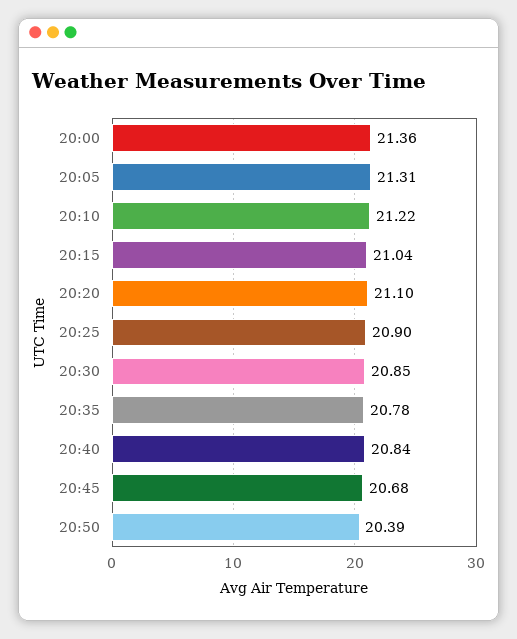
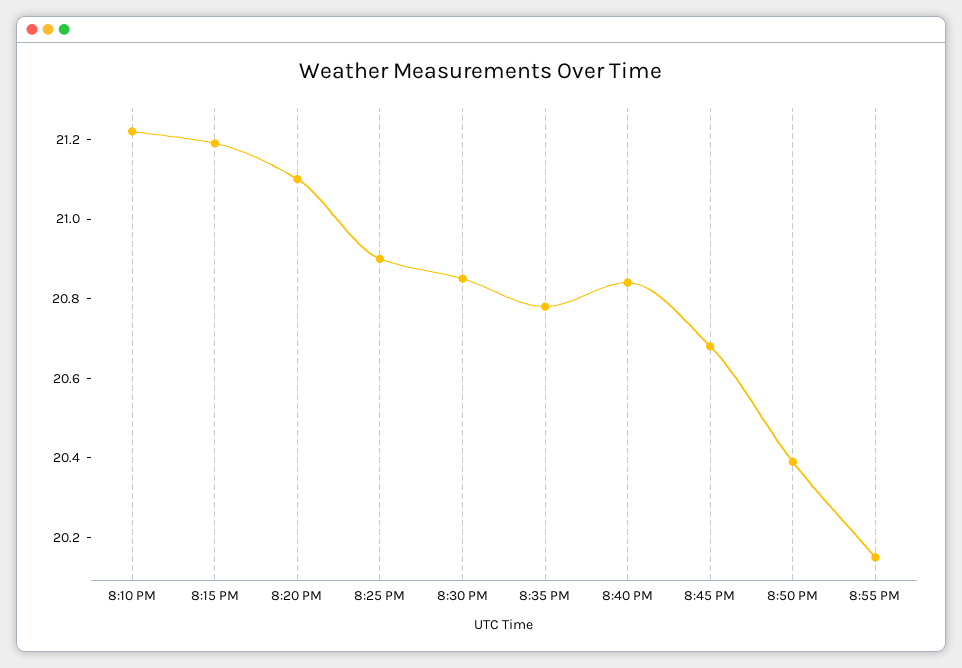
20:00: 21.36 -> none
20:05: 21.31 -> none
20:15: 21.04 -> 21.2
8:55 PM: none -> 20.15

